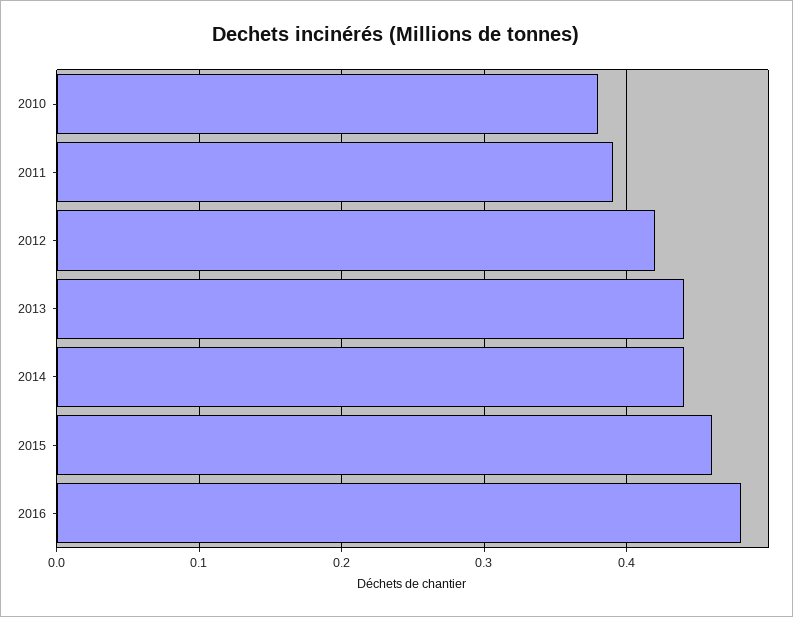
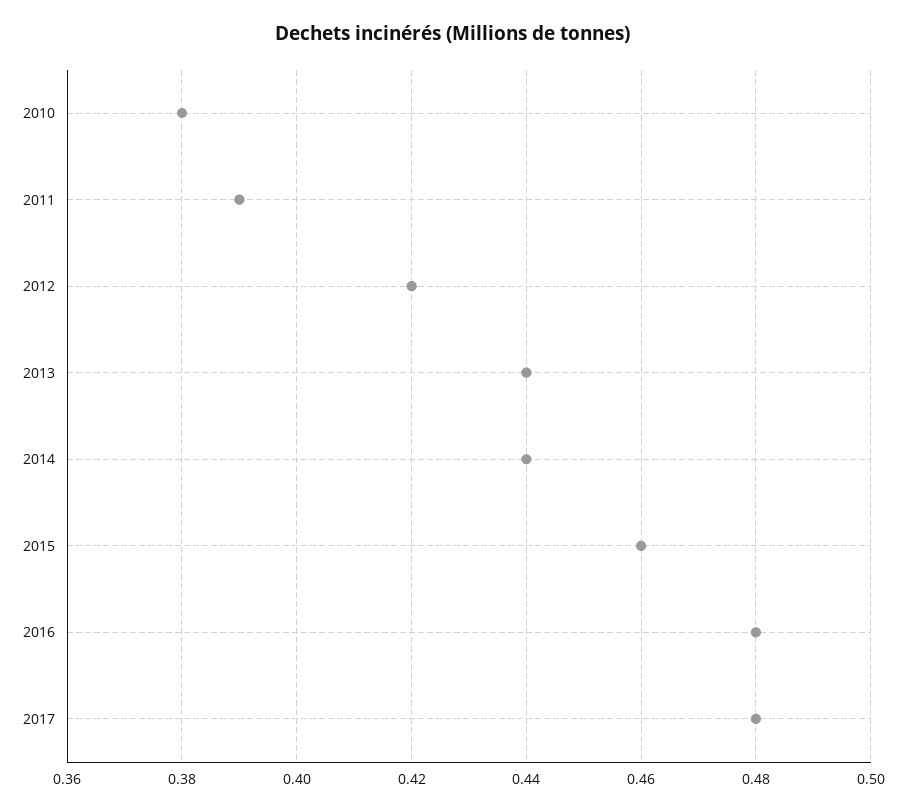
2017: none -> 0.48

